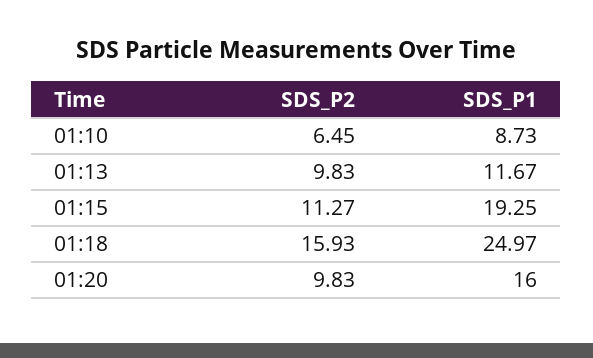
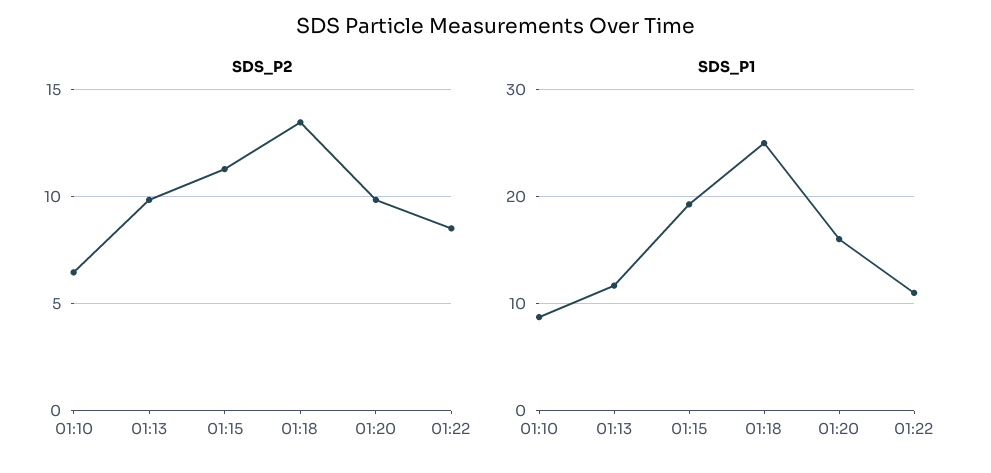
SDS_P2, 01:18: 15.93 -> 13.5
SDS_P2, 01:22: none -> 8.5
SDS_P1, 01:22: none -> 11

